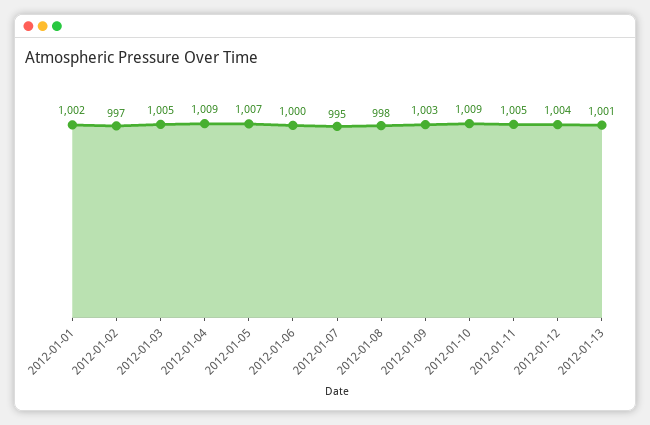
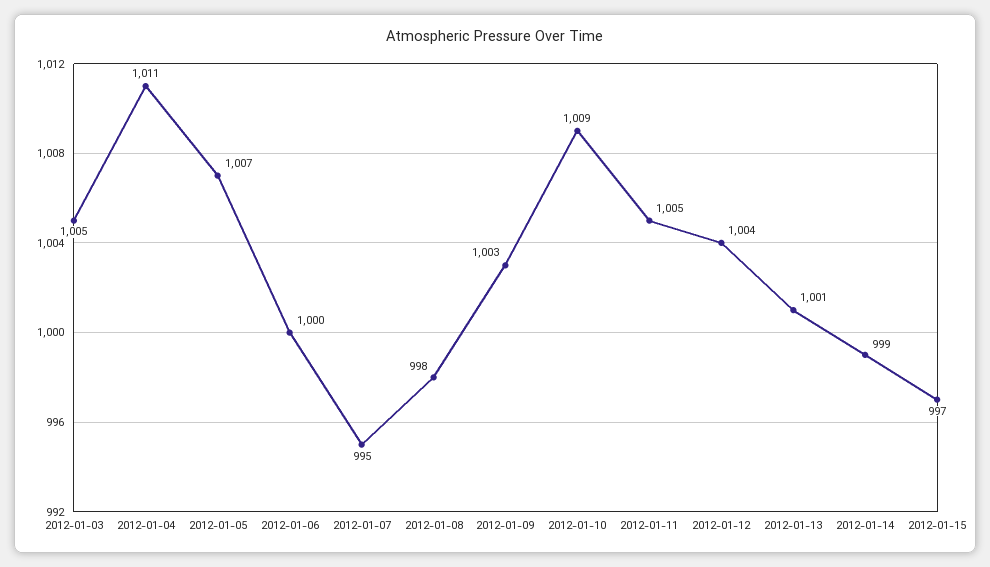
2012-01-01: 1002 -> none
2012-01-02: 997 -> none
2012-01-04: 1009 -> 1011
2012-01-14: none -> 999
2012-01-15: none -> 997

